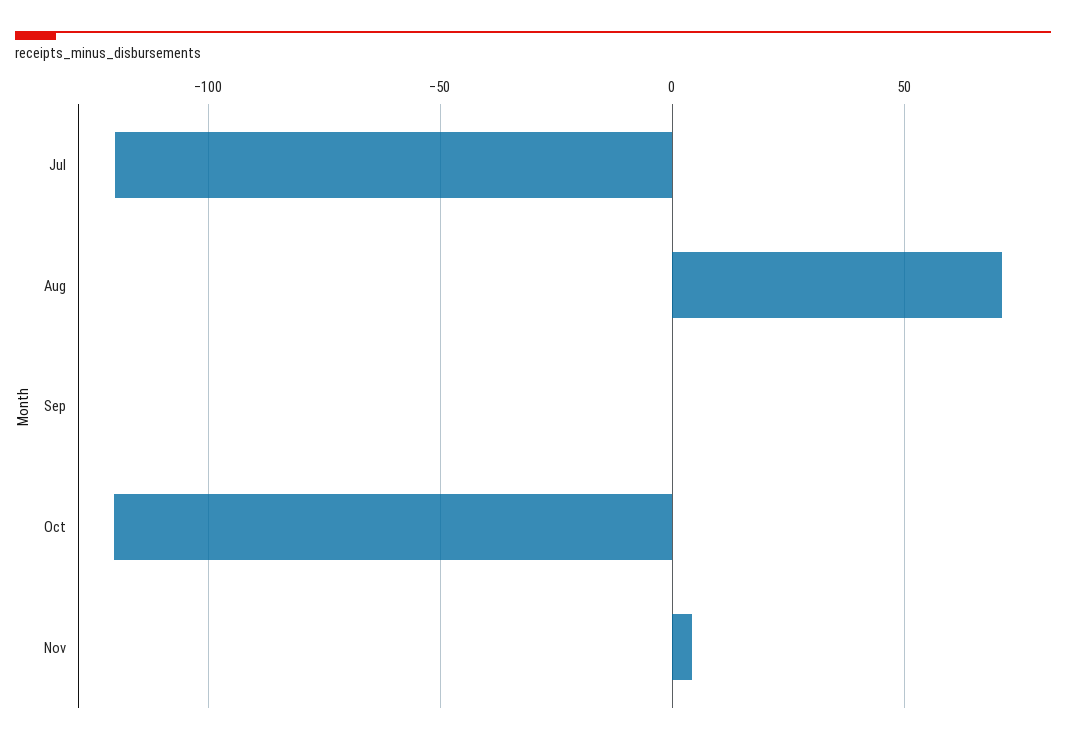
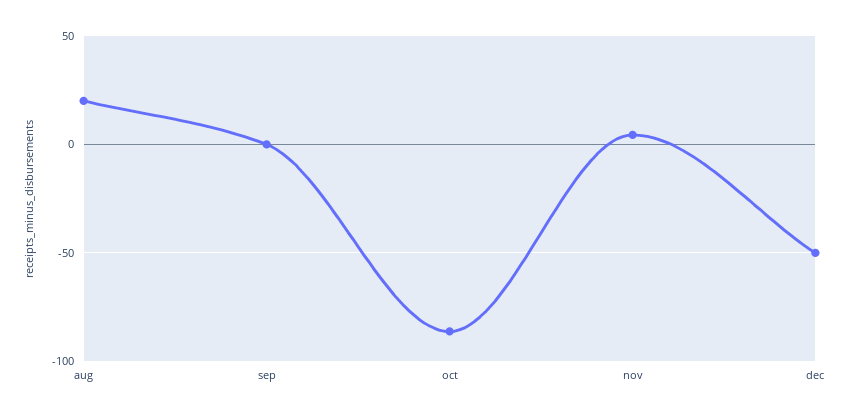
Jul: -120 -> none
Aug: 70 -> 20
Oct: -120 -> -85
dec: none -> -50

